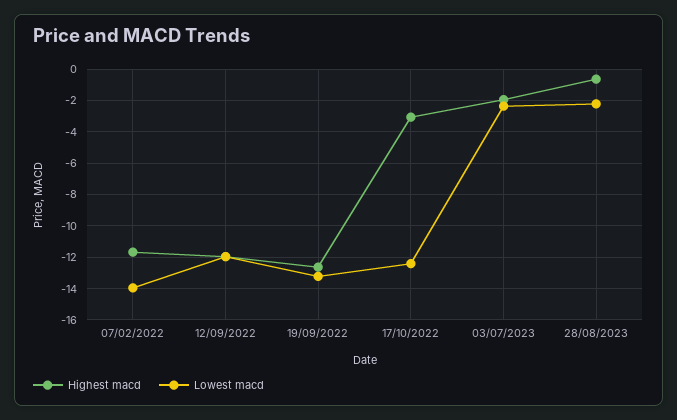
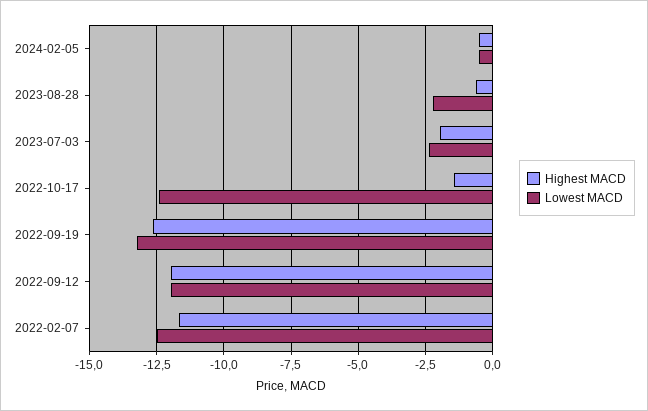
Lowest macd, 07/02/2022: -14 -> -12.5
Highest macd, 17/10/2022: -3 -> -1.5
Highest macd, 2024-02-05: none -> -0.5
Lowest macd, 2024-02-05: none -> -0.5

